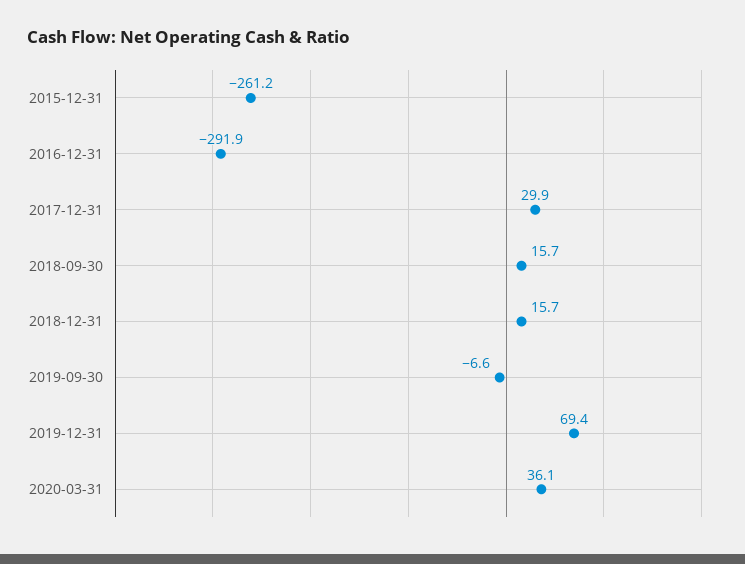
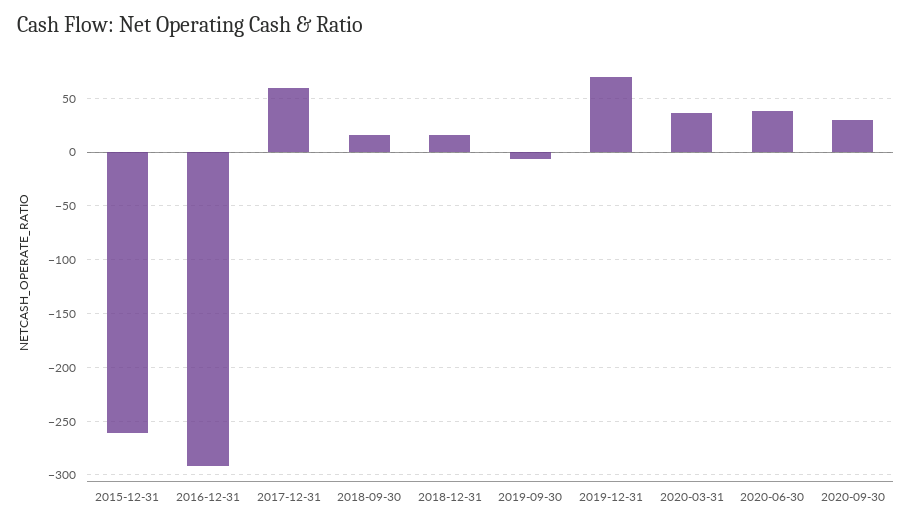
2017-12-31: 29.9 -> 60
2020-06-30: none -> 40
2020-09-30: none -> 30

